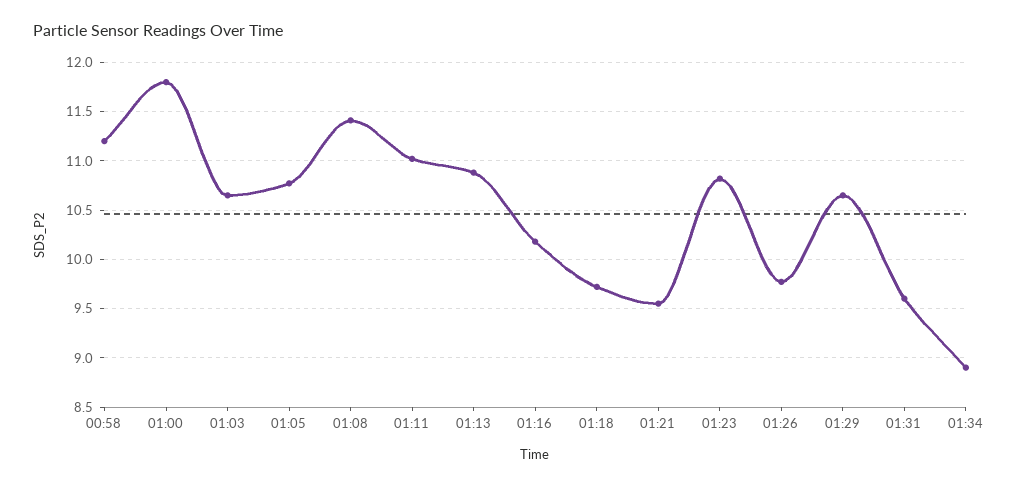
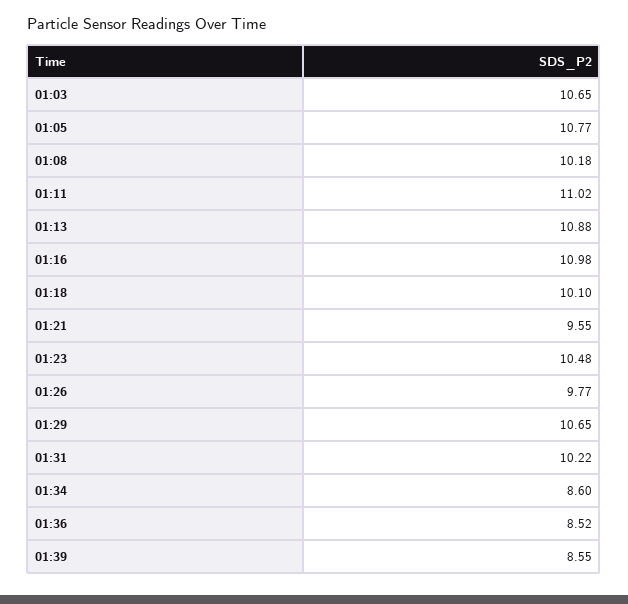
00:58: 11.2 -> none
01:00: 11.8 -> none
01:08: 11.4 -> 10.18
01:16: 10.2 -> 10.98
01:18: 9.7 -> 10.1
01:23: 10.8 -> 10.48
01:31: 9.6 -> 10.22
01:34: 8.9 -> 8.6
01:36: none -> 8.52
01:39: none -> 8.55

